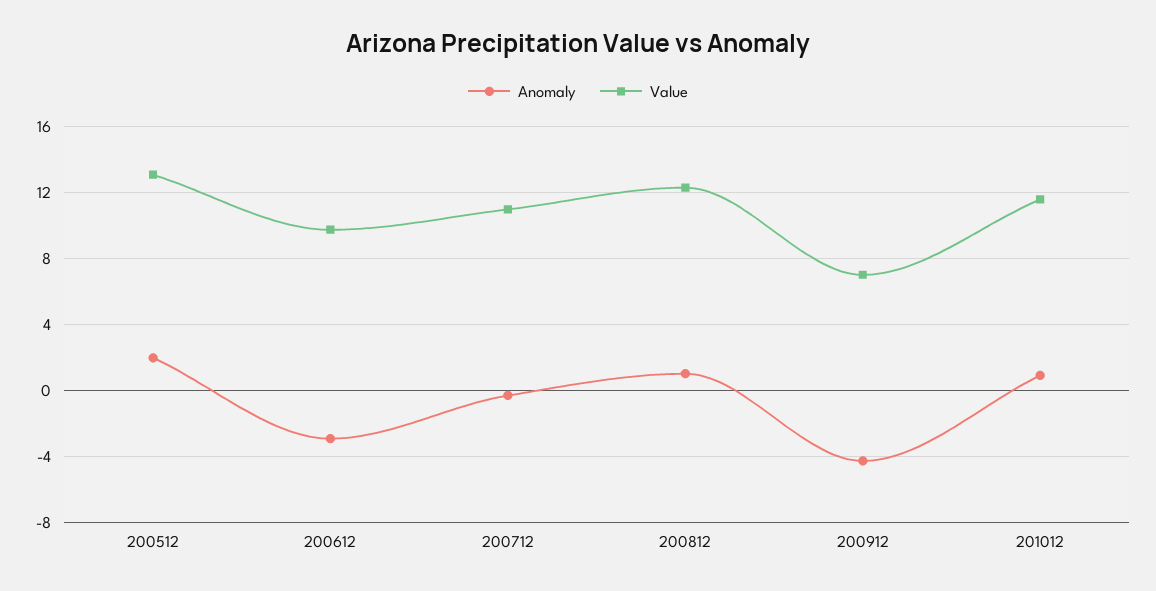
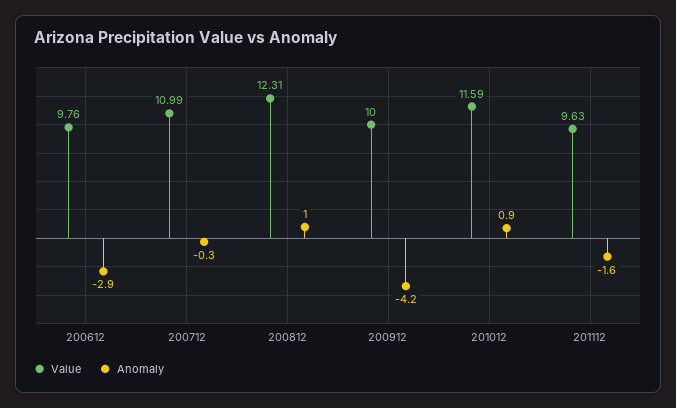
Anomaly, 200512: 2 -> none
Value, 200512: 13 -> none
Value, 200912: 7 -> 10
Value, 201112: none -> 9.63
Anomaly, 201112: none -> -1.6

